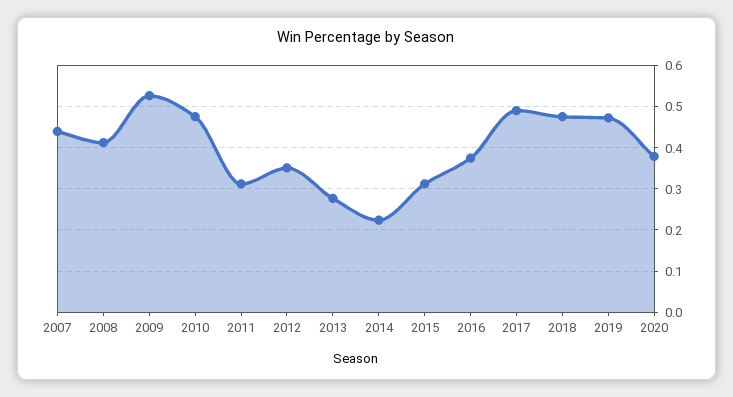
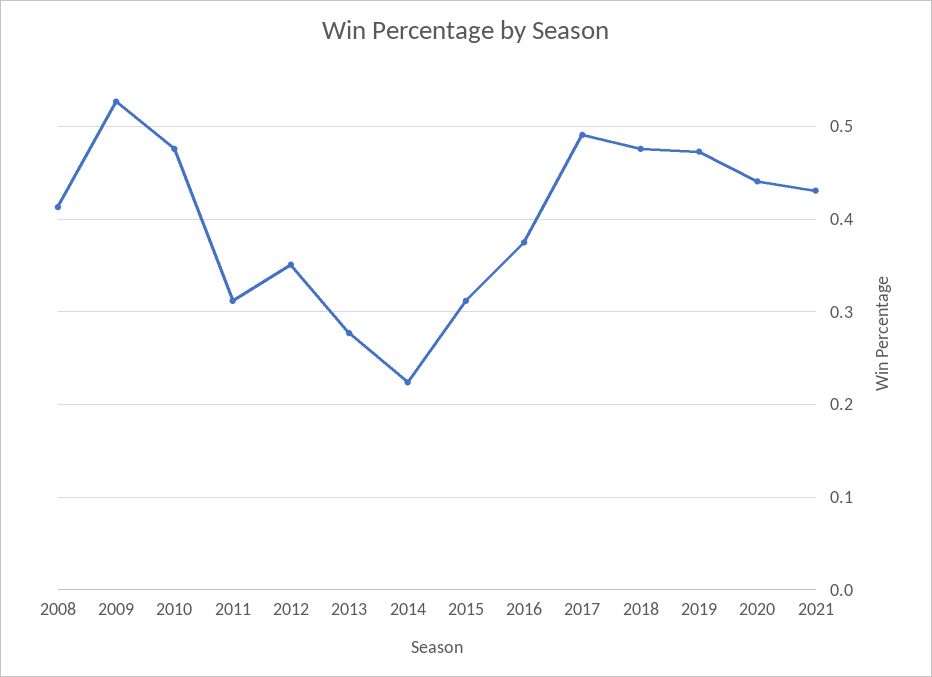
2007: 0.44 -> none
2020: 0.38 -> 0.44
2021: none -> 0.43

